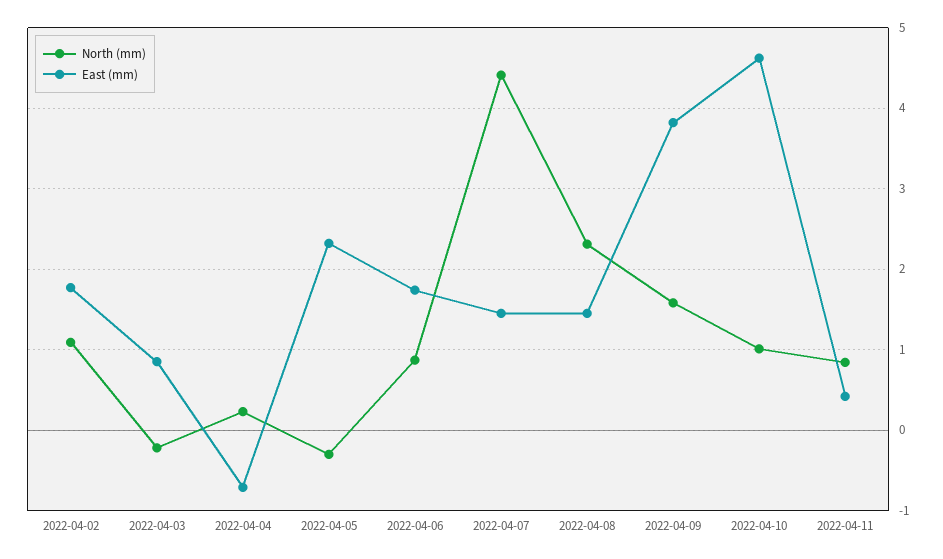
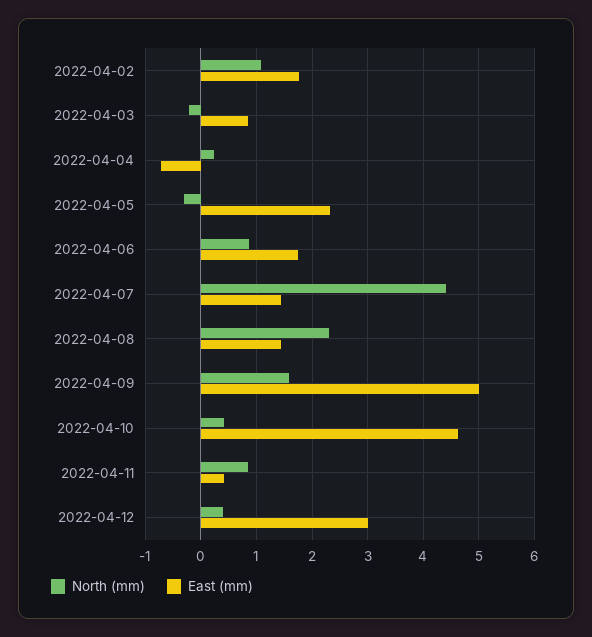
East (mm), 2022-04-09: 3.8 -> 5
North (mm), 2022-04-10: 1 -> 0.4
North (mm), 2022-04-12: none -> 0.4
East (mm), 2022-04-12: none -> 3

